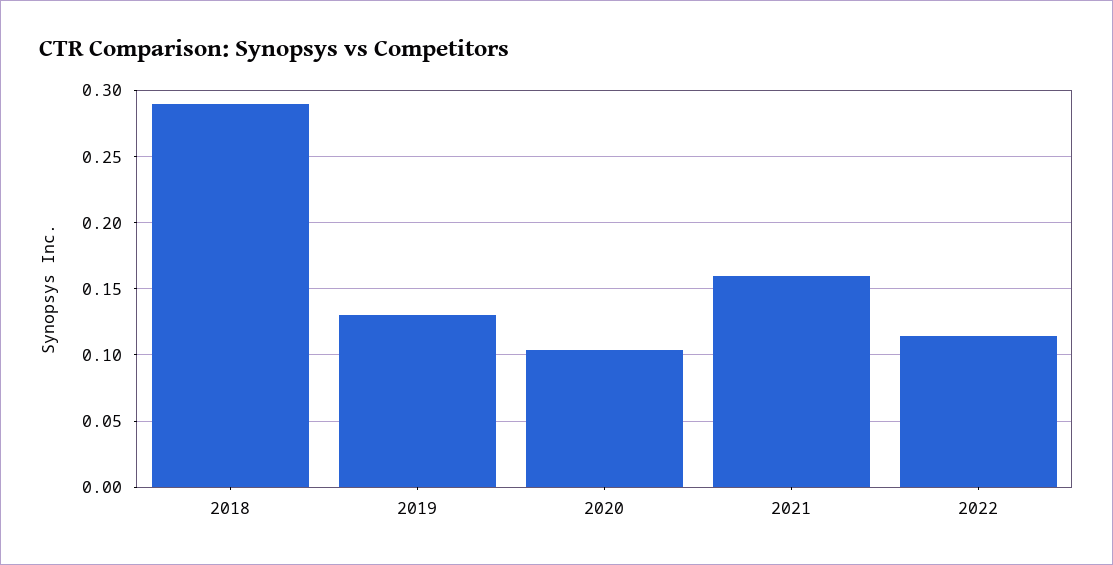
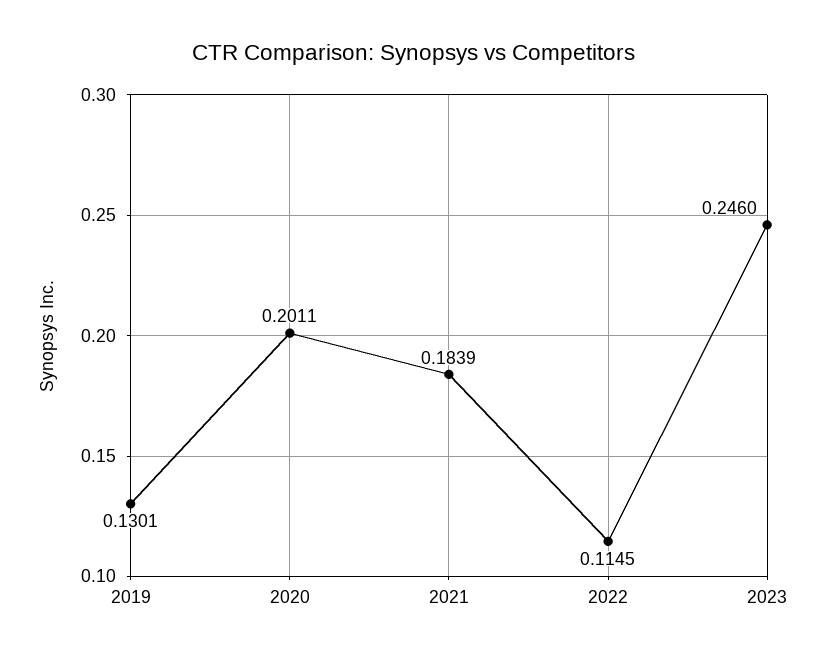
2018: 0.29 -> none
2020: 0.105 -> 0.2011
2021: 0.16 -> 0.1839
2023: none -> 0.246

